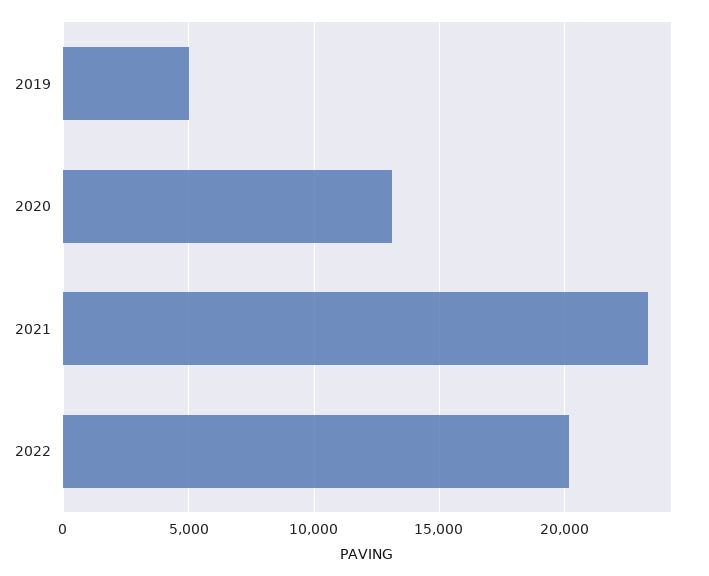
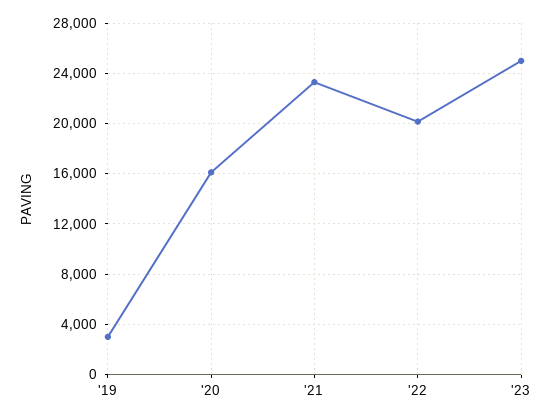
2019: 5000 -> 3000
2020: 13000 -> 16000
'23: none -> 25000

